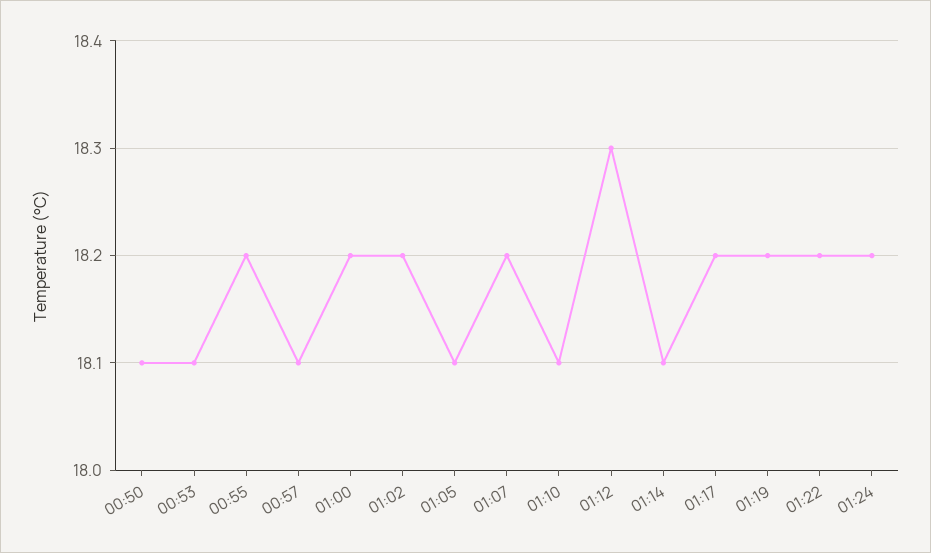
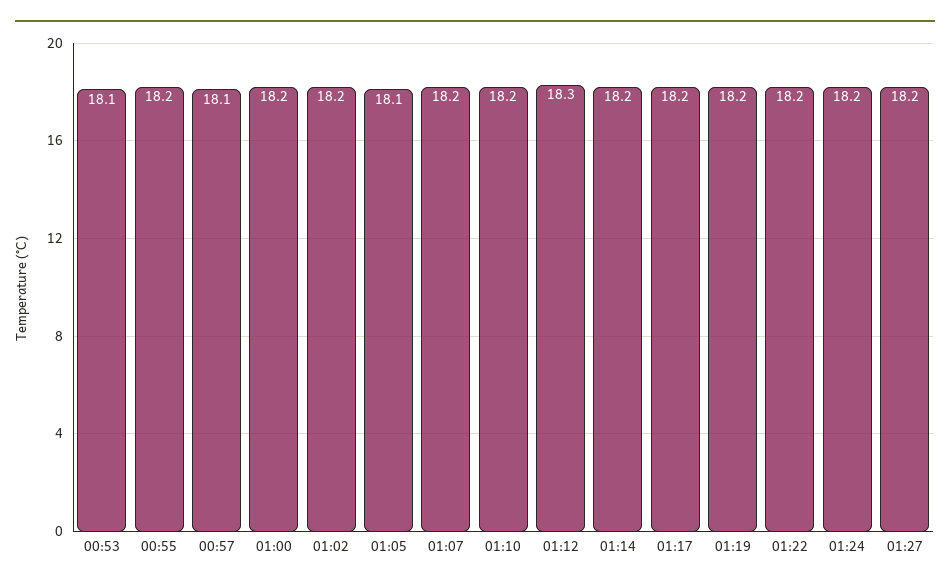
00:50: 18.1 -> none
01:10: 18.1 -> 18.2
01:14: 18.1 -> 18.2
01:27: none -> 18.2

